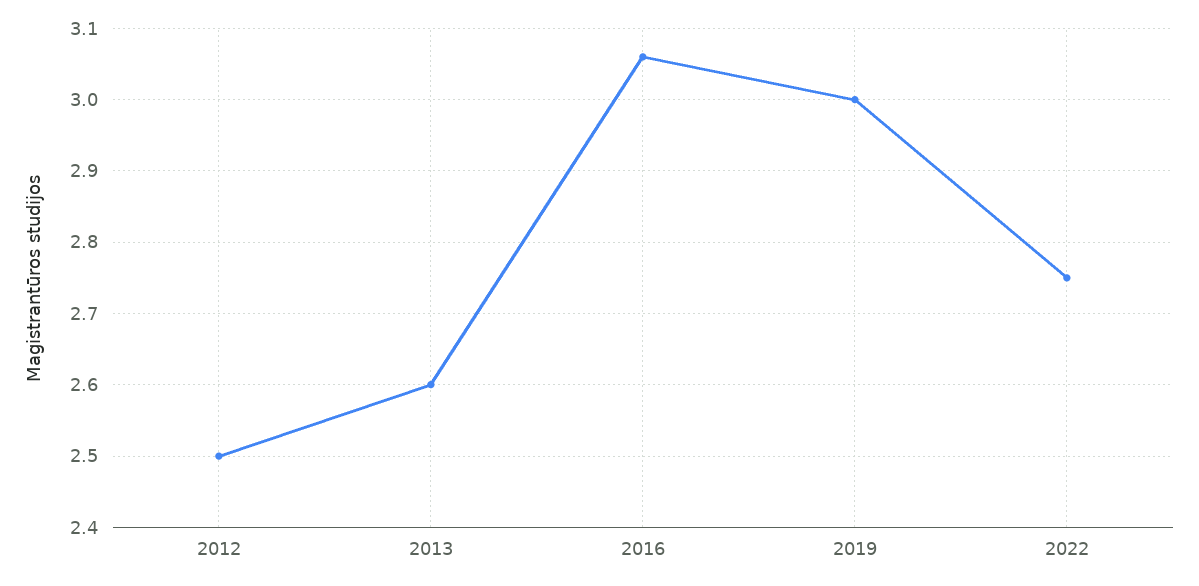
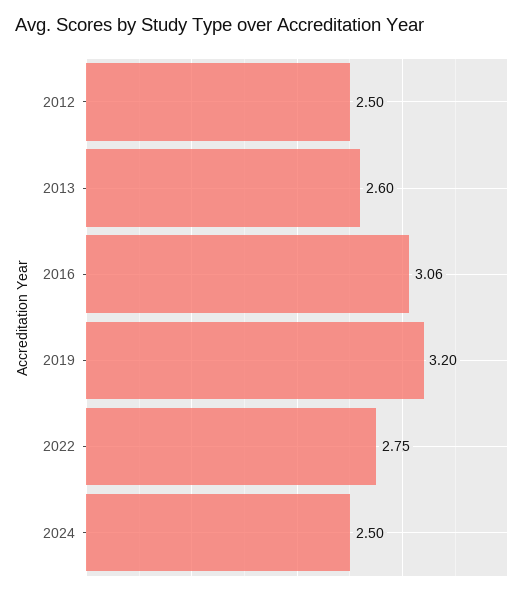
2019: 3 -> 3.2
2024: none -> 2.5

